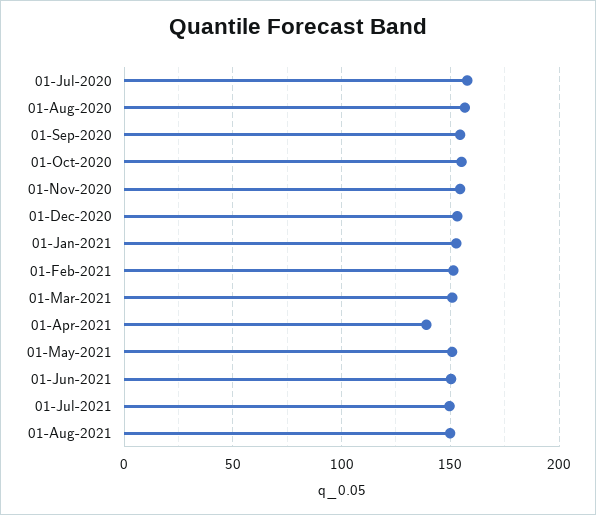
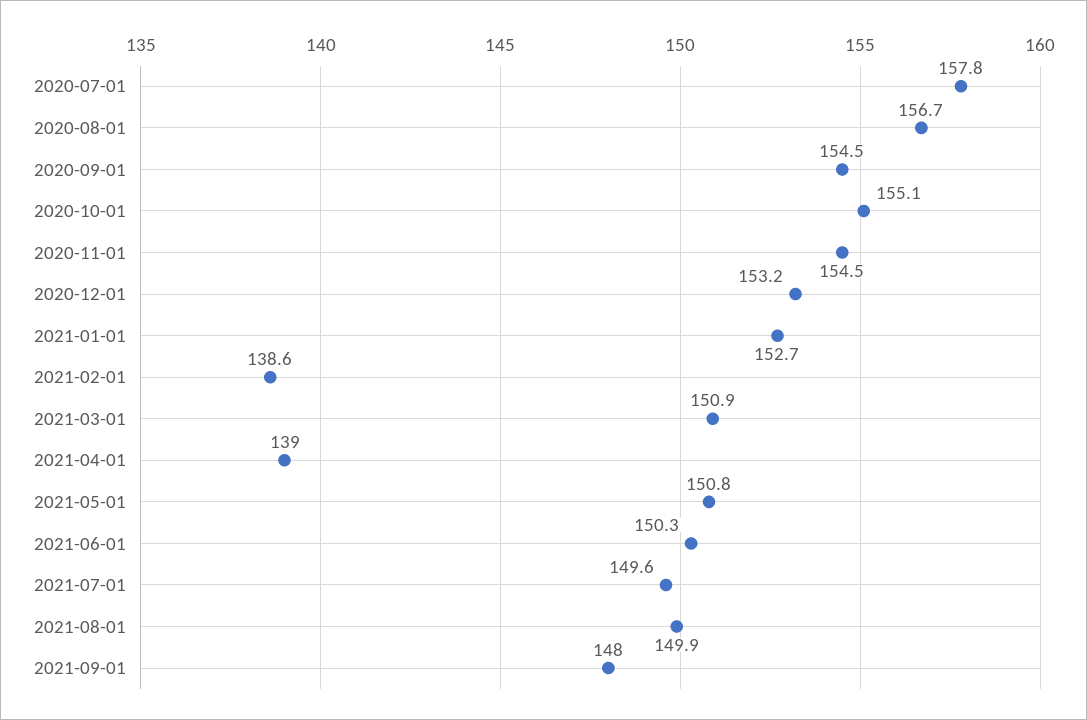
01-Feb-2021: 150 -> 138.6
2021-09-01: none -> 148

